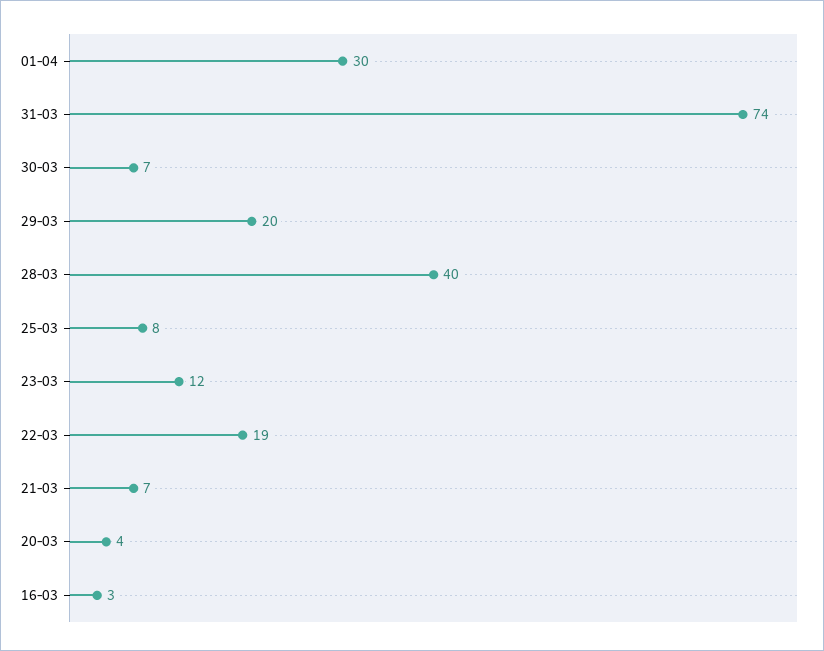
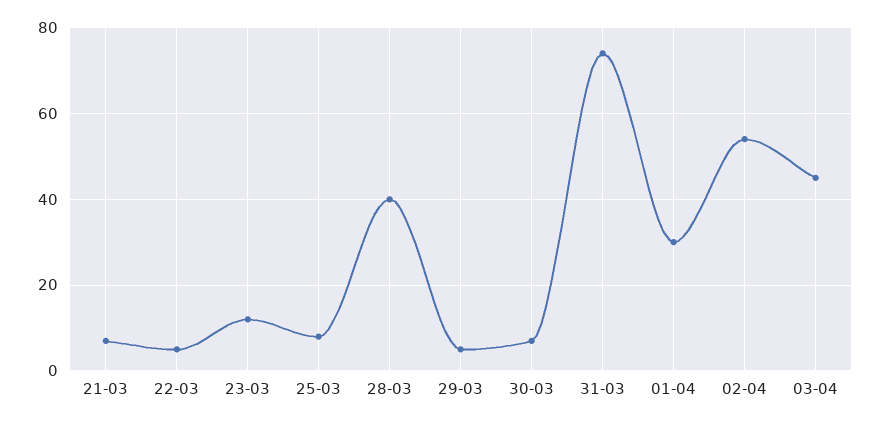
29-03: 20 -> 5
22-03: 19 -> 5
20-03: 4 -> none
16-03: 3 -> none
02-04: none -> 55
03-04: none -> 45

